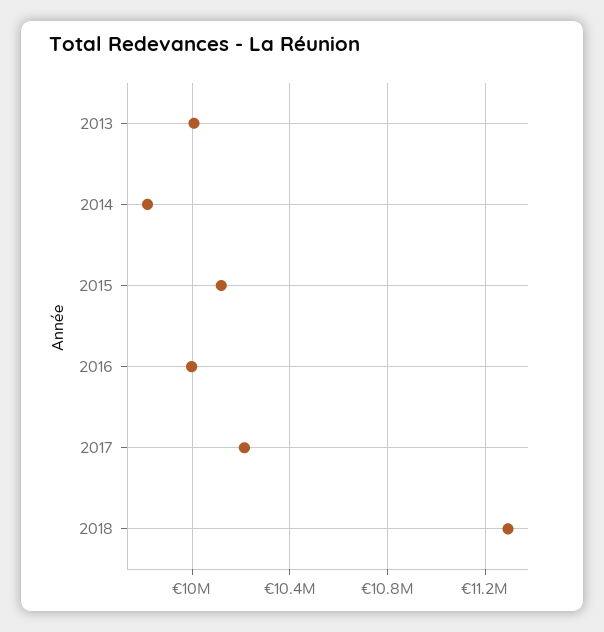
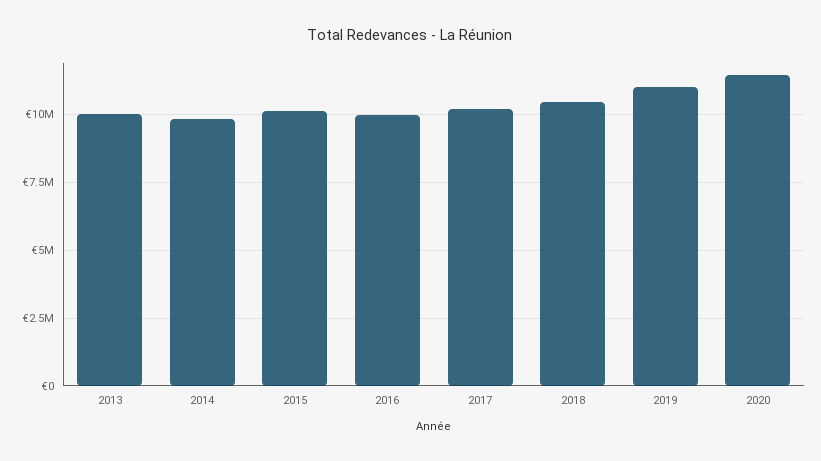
2018: 11300000 -> 10500000
2019: none -> 11000000
2020: none -> 11500000

